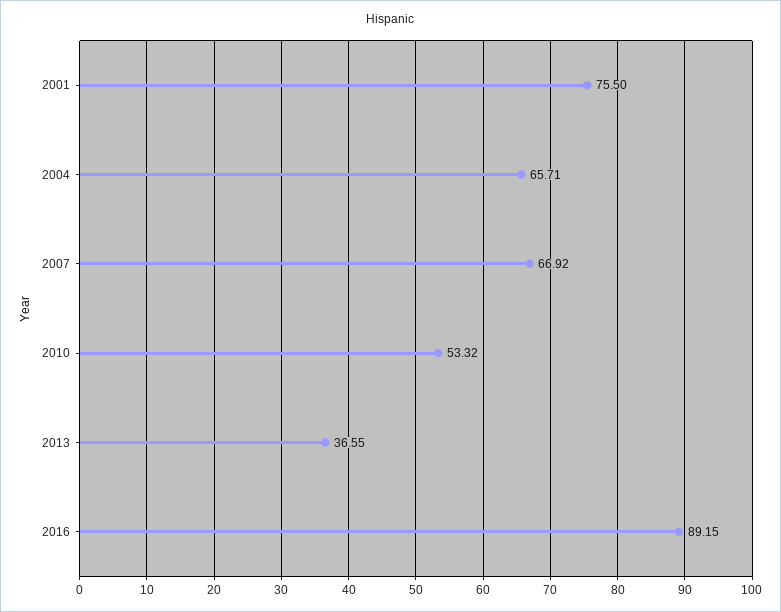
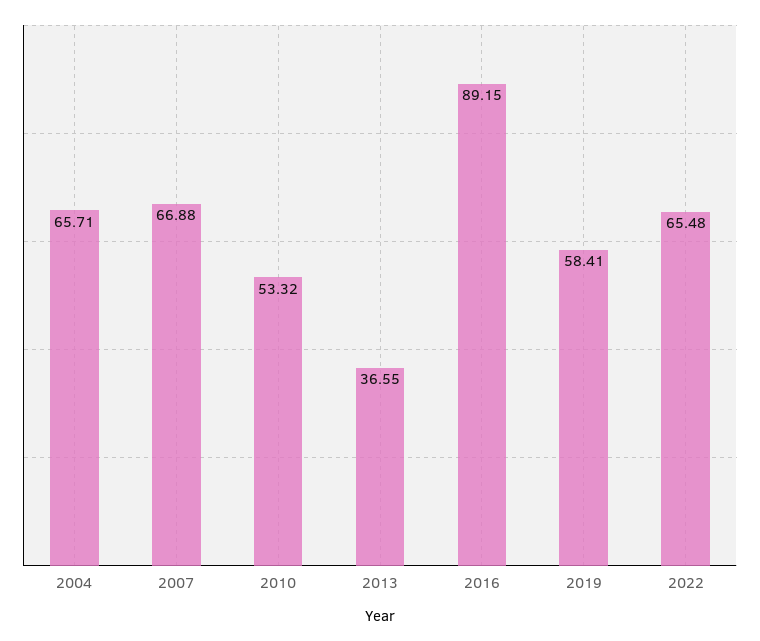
2001: 75.5 -> none
2007: 66.92 -> 66.88
2019: none -> 58.41
2022: none -> 65.48

